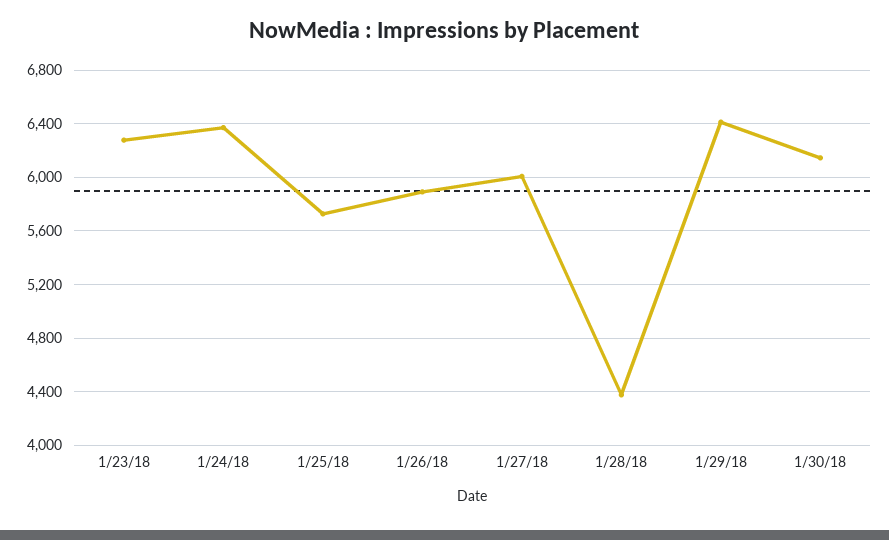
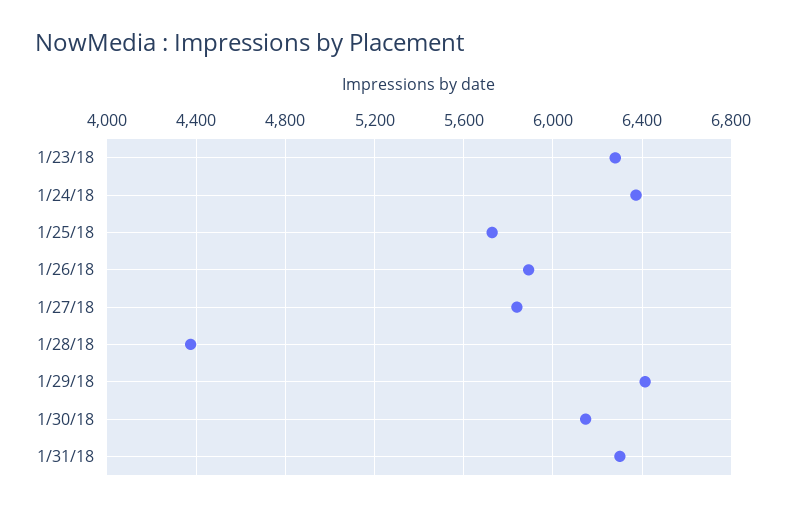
1/27/18: 6000 -> 5850
1/31/18: none -> 6300

